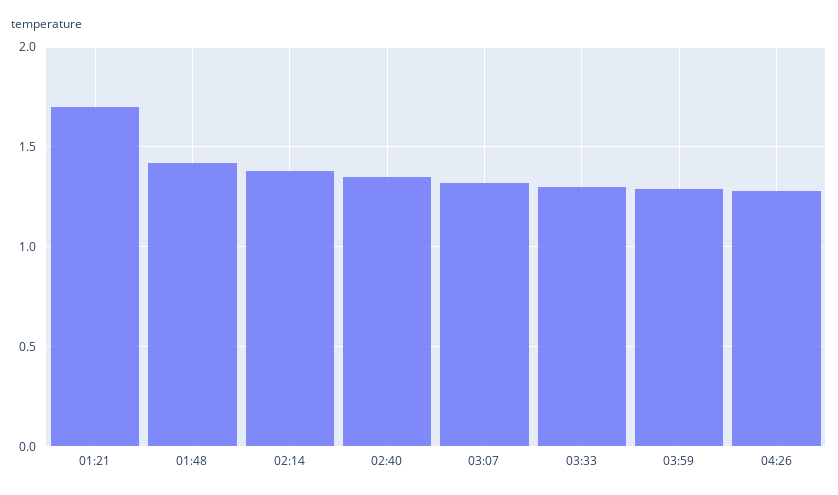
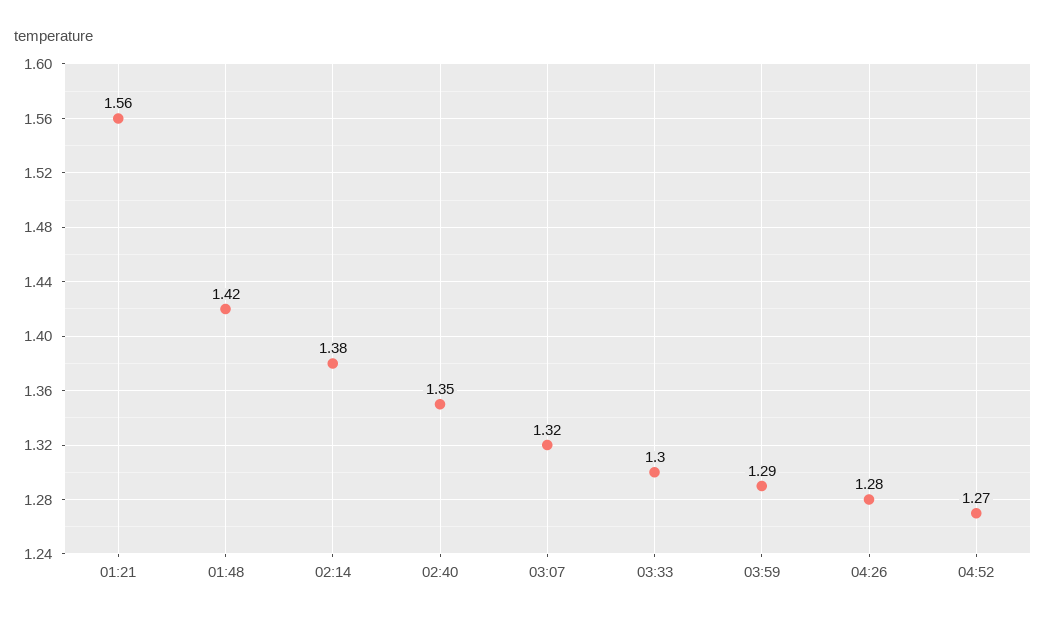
01:21: 1.7 -> 1.56
04:52: none -> 1.27

